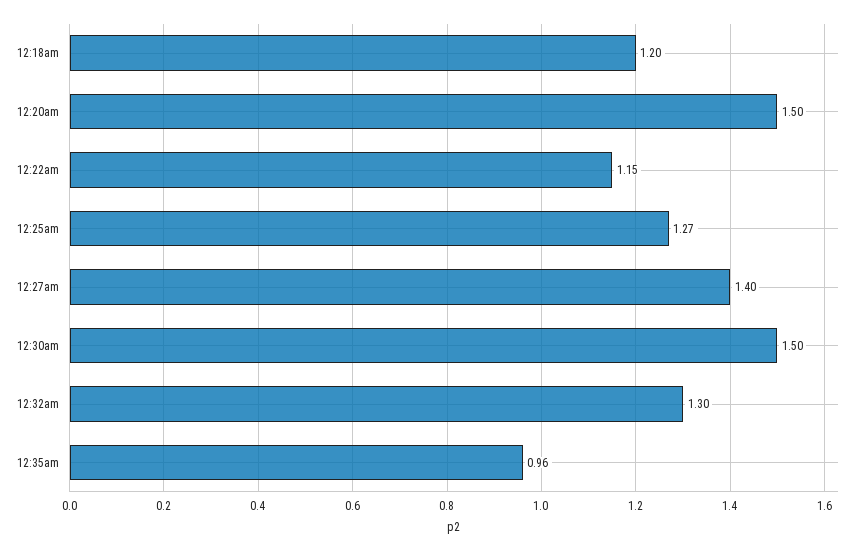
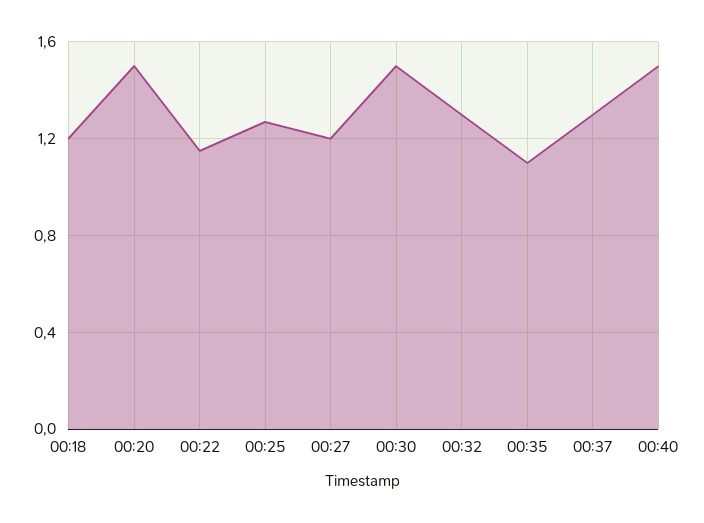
12:27am: 1.4 -> 1.2
12:35am: 0.96 -> 1.1
00:37: none -> 1.3
00:40: none -> 1.5

